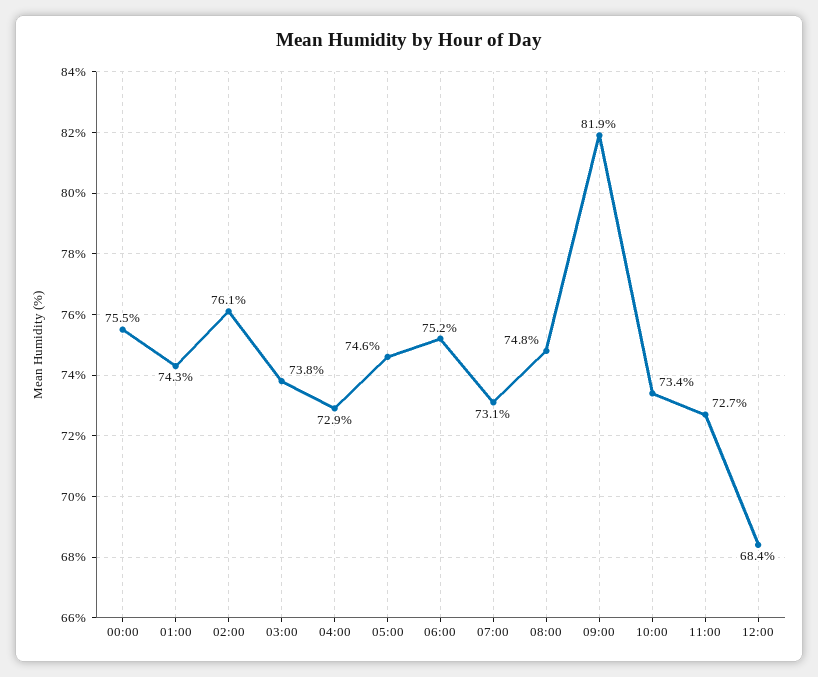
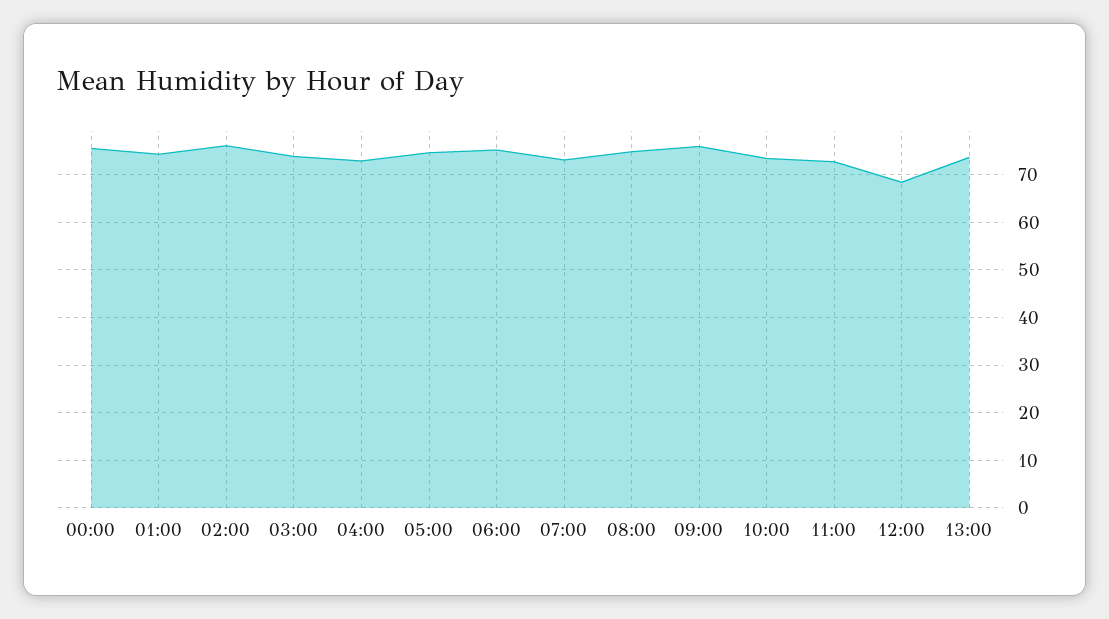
09:00: 81.9 -> 76
13:00: none -> 74

